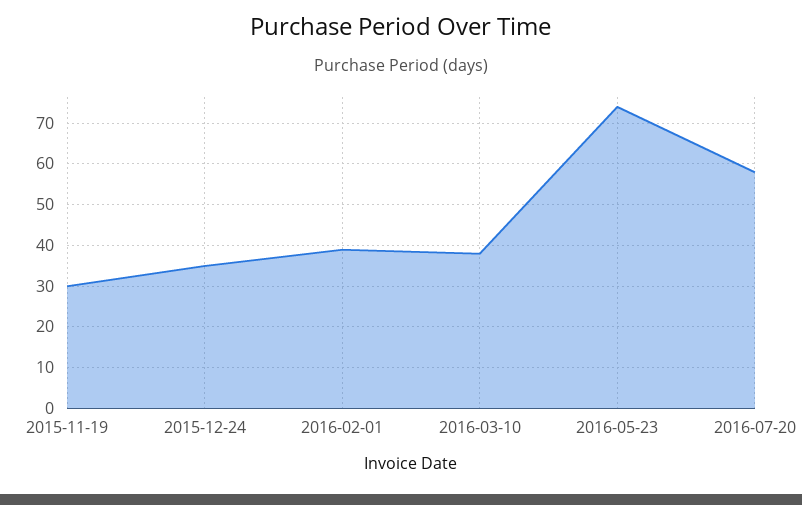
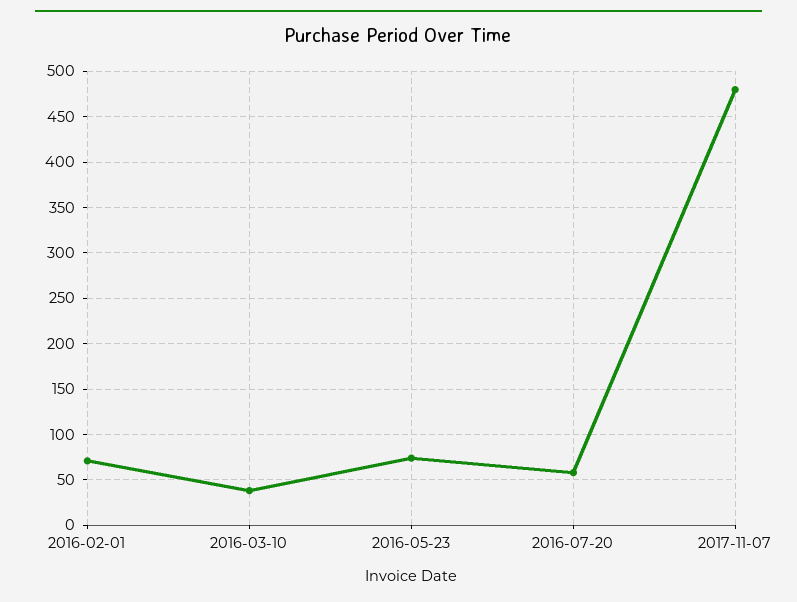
2015-11-19: 30 -> none
2015-12-24: 35 -> none
2016-02-01: 40 -> 70
2017-11-07: none -> 480

